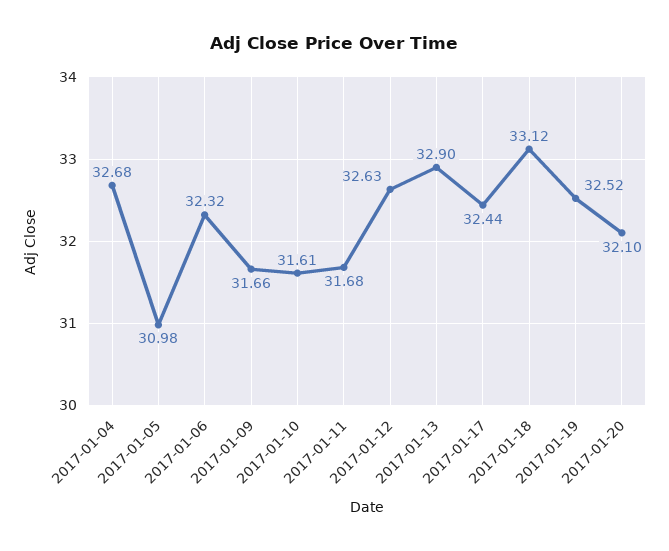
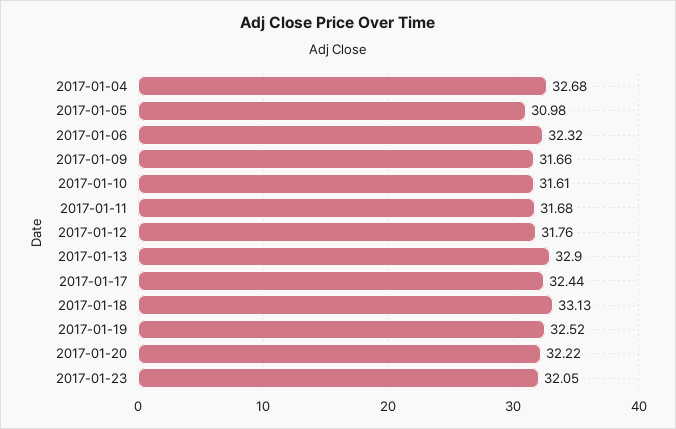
2017-01-12: 32.63 -> 31.76
2017-01-18: 33.12 -> 33.13
2017-01-20: 32.1 -> 32.22
2017-01-23: none -> 32.05

